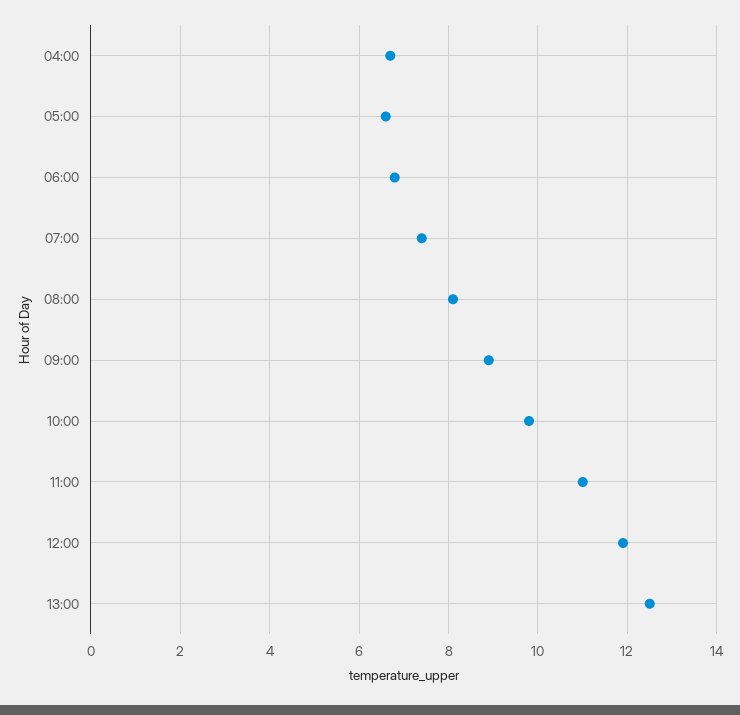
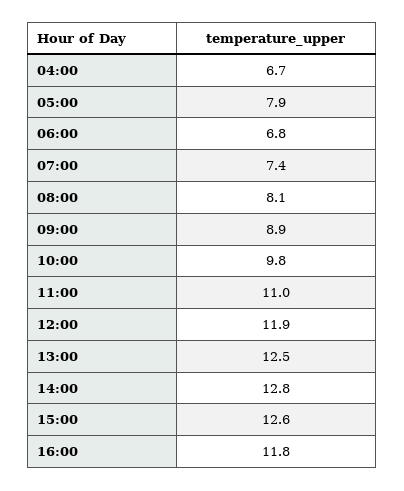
05:00: 6.5 -> 7.9
14:00: none -> 12.8
15:00: none -> 12.6
16:00: none -> 11.8

